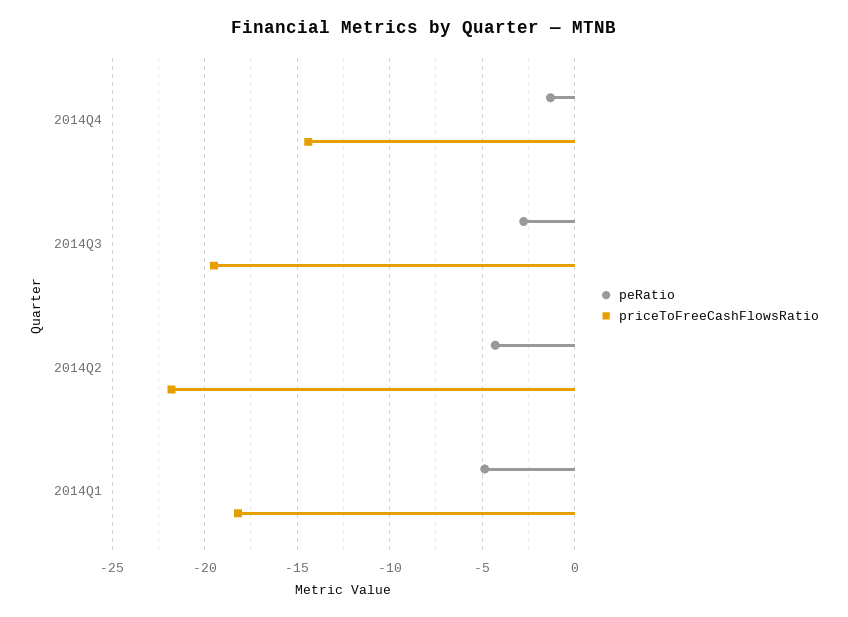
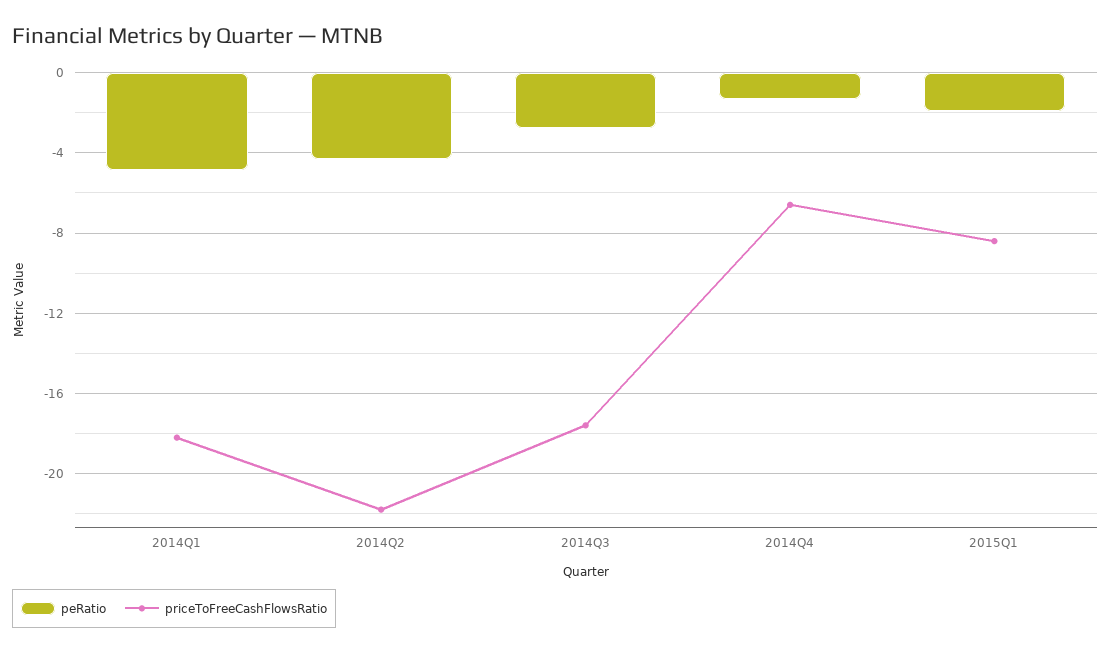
priceToFreeCashFlowsRatio, 2014Q4: -14.5 -> -6.5
priceToFreeCashFlowsRatio, 2014Q3: -19.5 -> -17.5
peRatio, 2015Q1: none -> -2
priceToFreeCashFlowsRatio, 2015Q1: none -> -8.5

